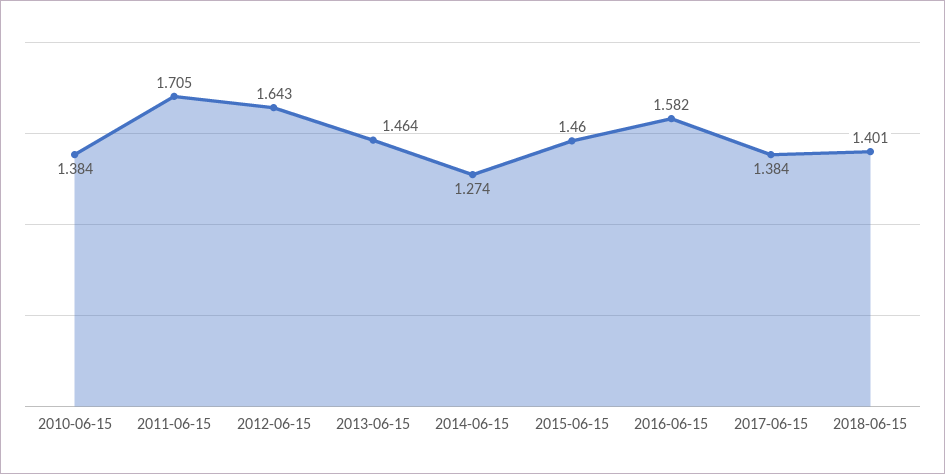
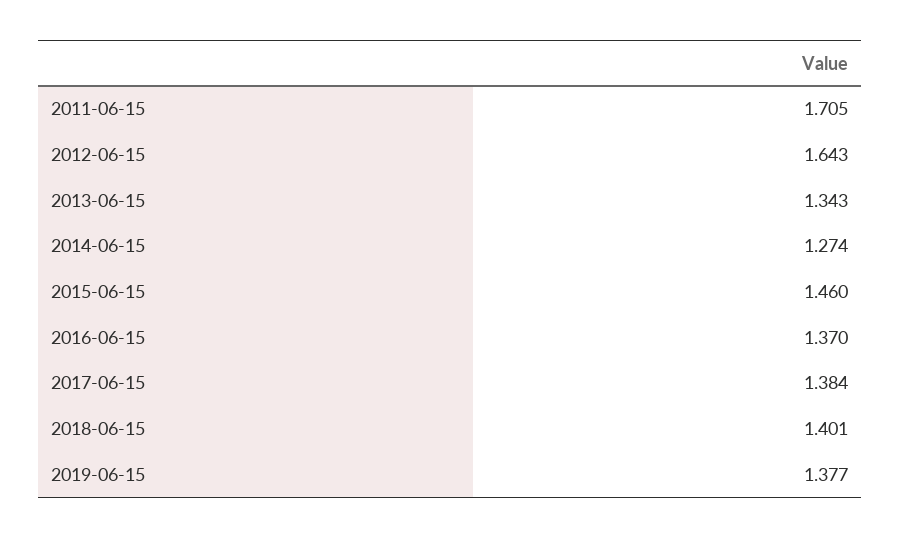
2010-06-15: 1.384 -> none
2013-06-15: 1.464 -> 1.343
2016-06-15: 1.582 -> 1.37
2019-06-15: none -> 1.377

